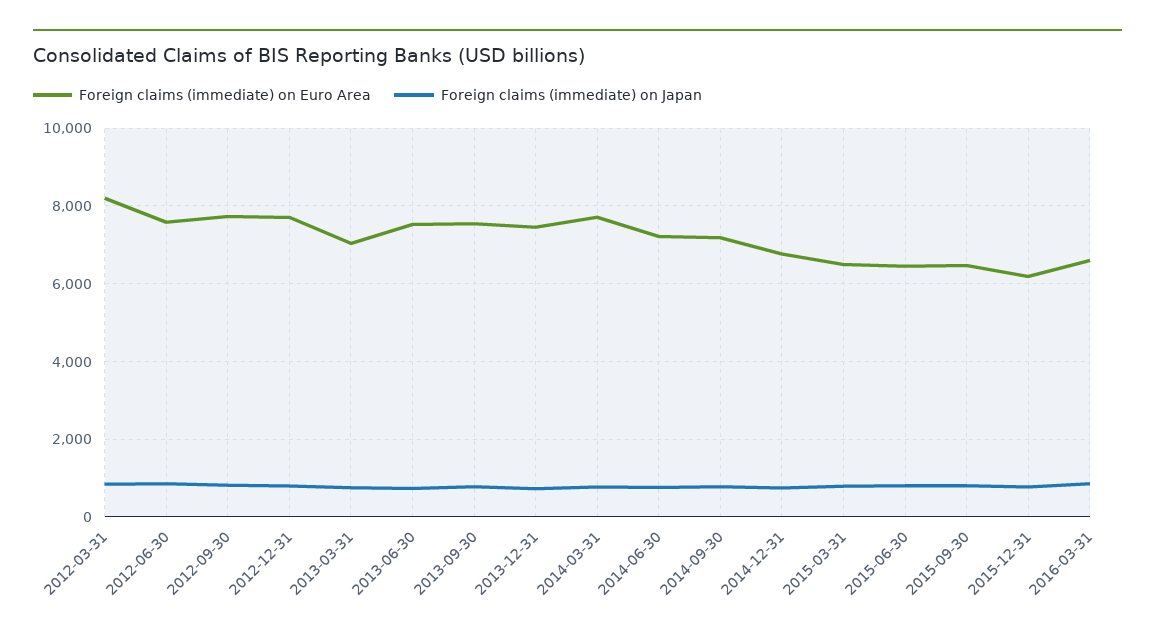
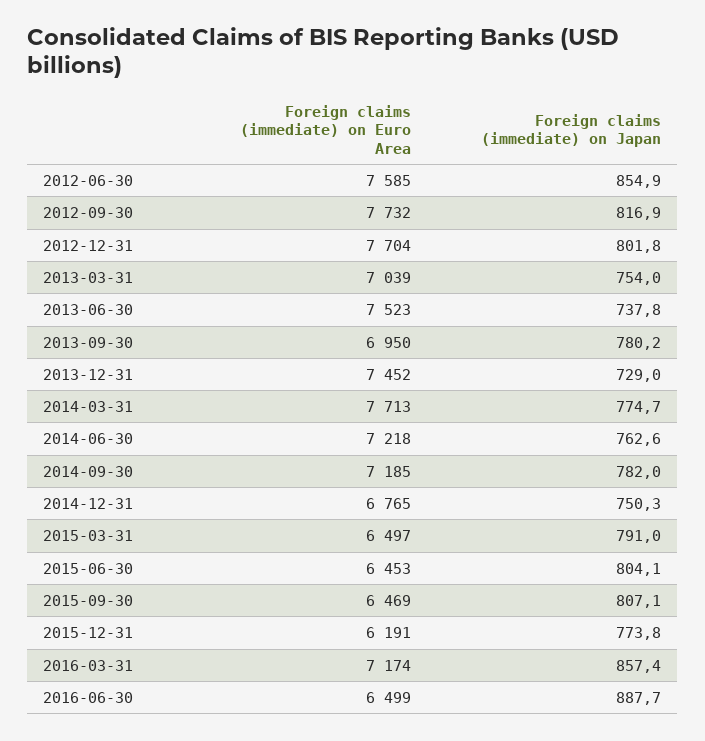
Foreign claims (immediate) on Euro Area, 2012-03-31: 8200 -> none
Foreign claims (immediate) on Japan, 2012-03-31: 800 -> none
Foreign claims (immediate) on Euro Area, 2013-09-30: 7600 -> 6950
Foreign claims (immediate) on Euro Area, 2016-03-31: 6600 -> 7174
Foreign claims (immediate) on Euro Area, 2016-06-30: none -> 6499
Foreign claims (immediate) on Japan, 2016-06-30: none -> 887.7

